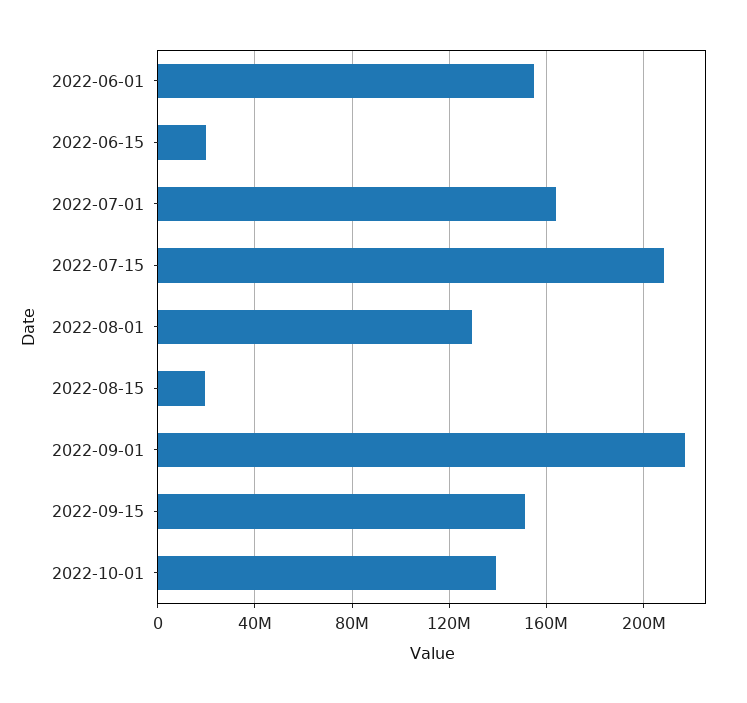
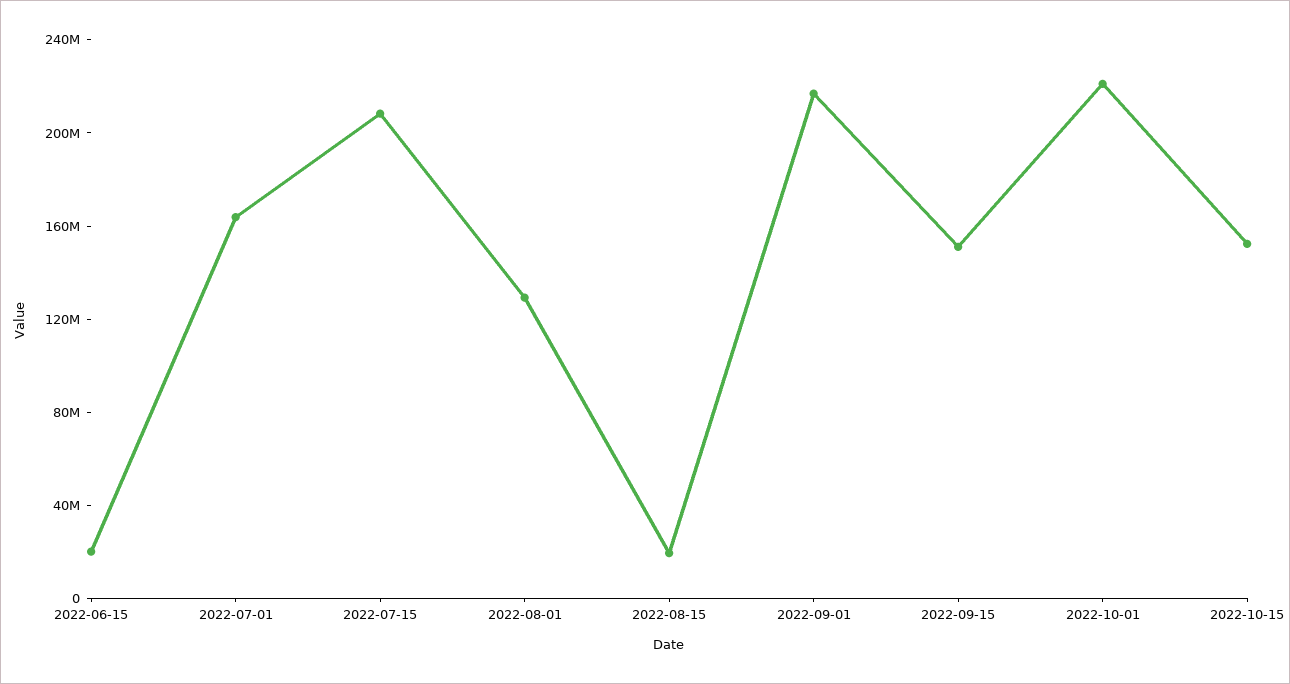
2022-06-01: 155000000 -> none
2022-10-01: 140000000 -> 220000000
2022-10-15: none -> 150000000

